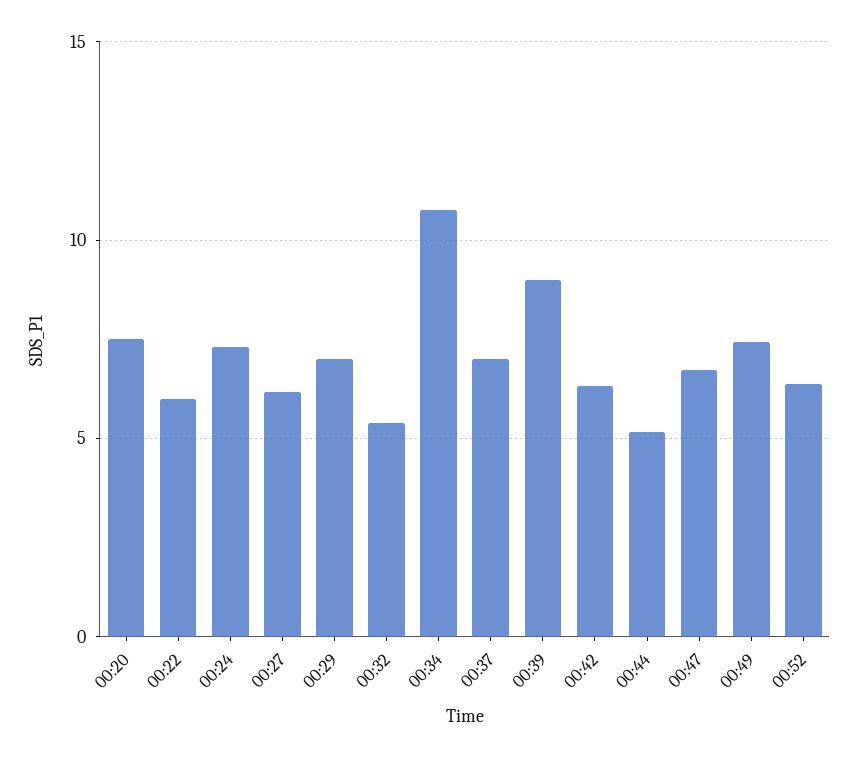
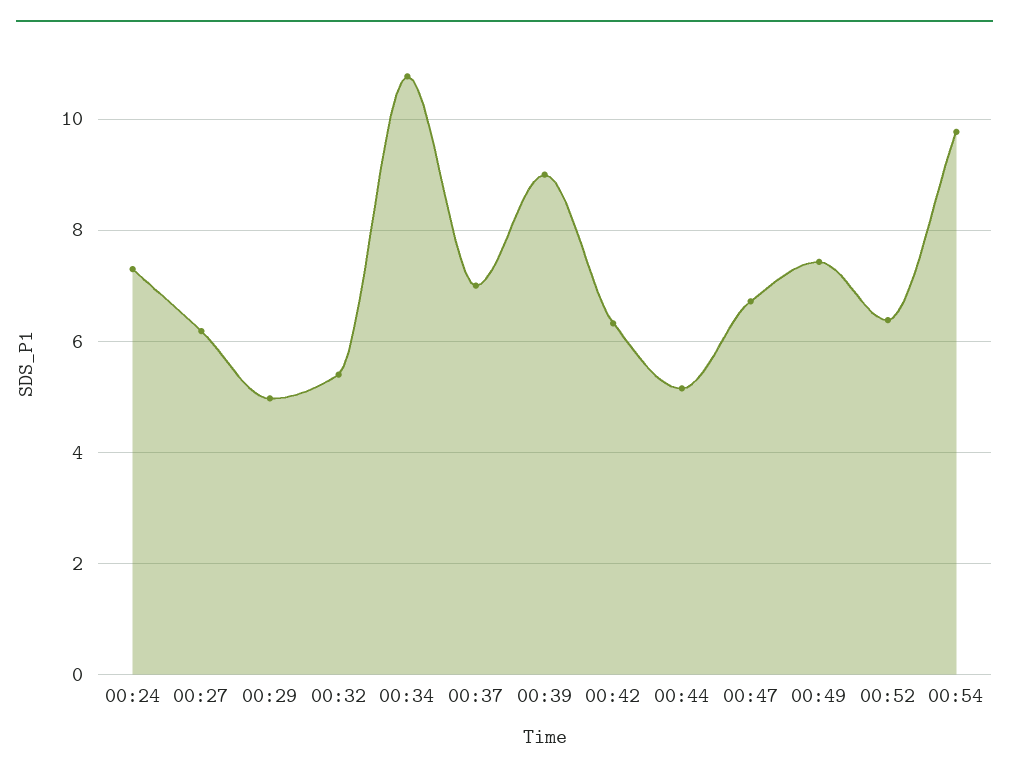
00:20: 7.5 -> none
00:22: 6 -> none
00:29: 7 -> 5
00:54: none -> 9.8

